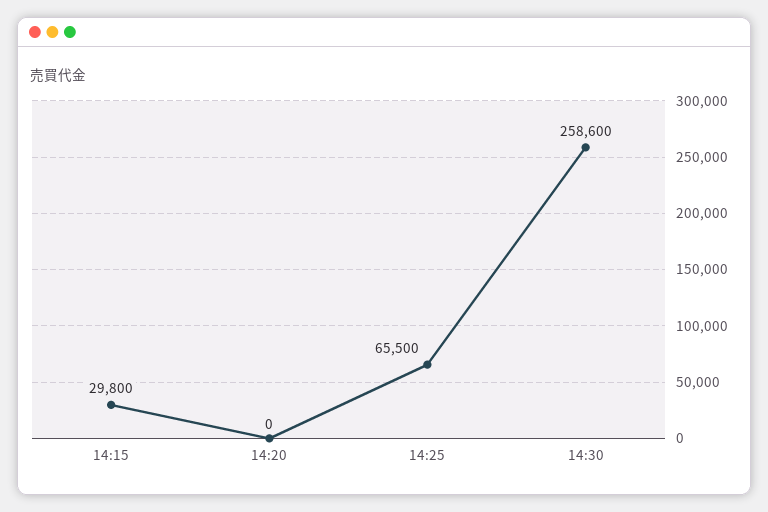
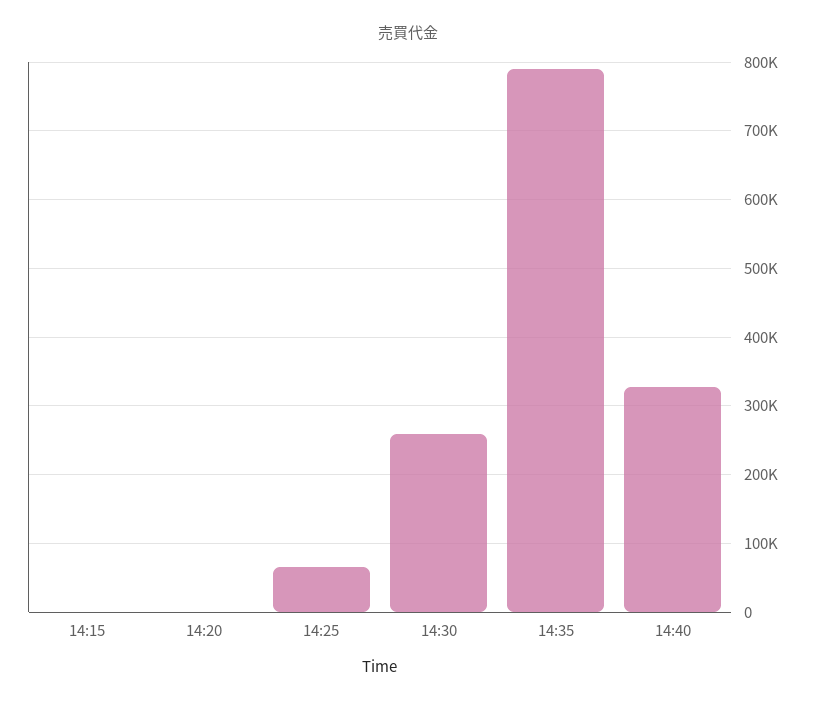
14:15: 29800 -> 0
14:35: none -> 790000
14:40: none -> 330000

